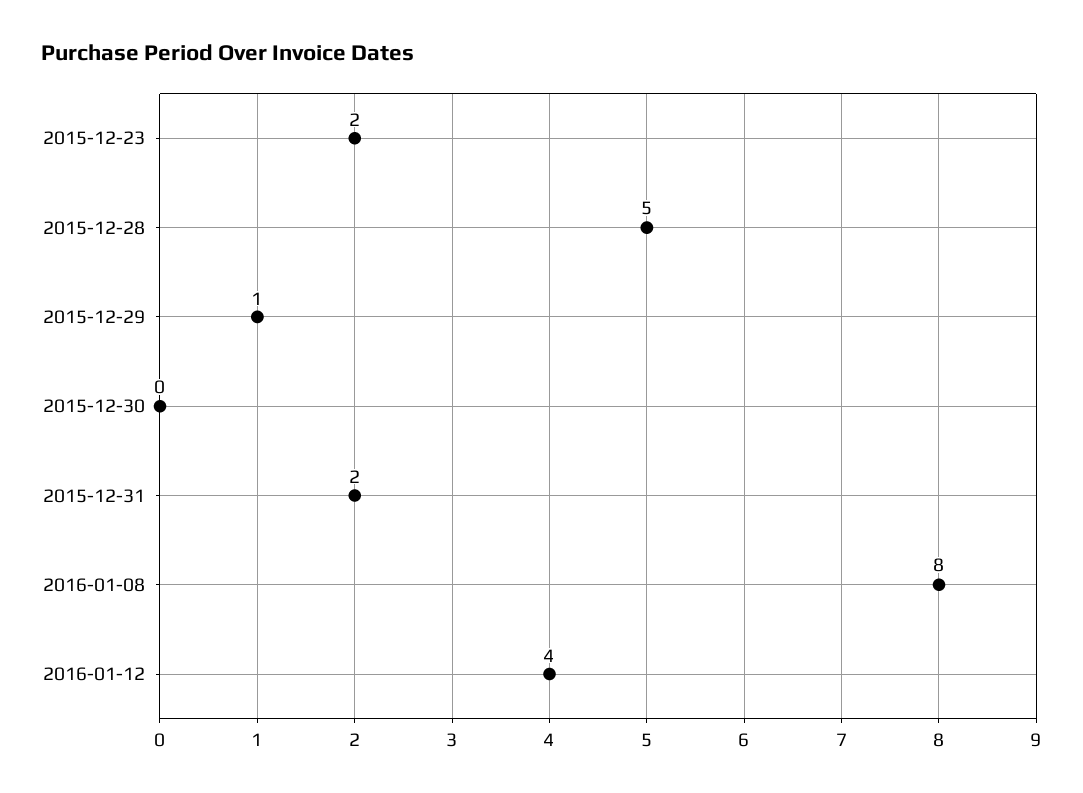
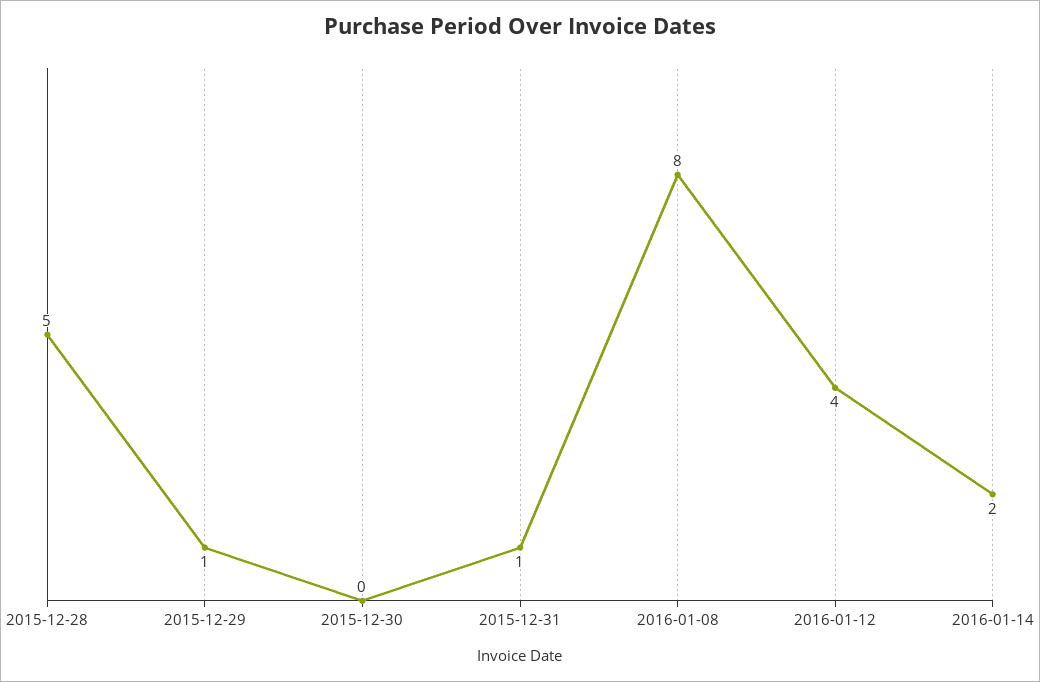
2015-12-23: 2 -> none
2015-12-31: 2 -> 1
2016-01-14: none -> 2

